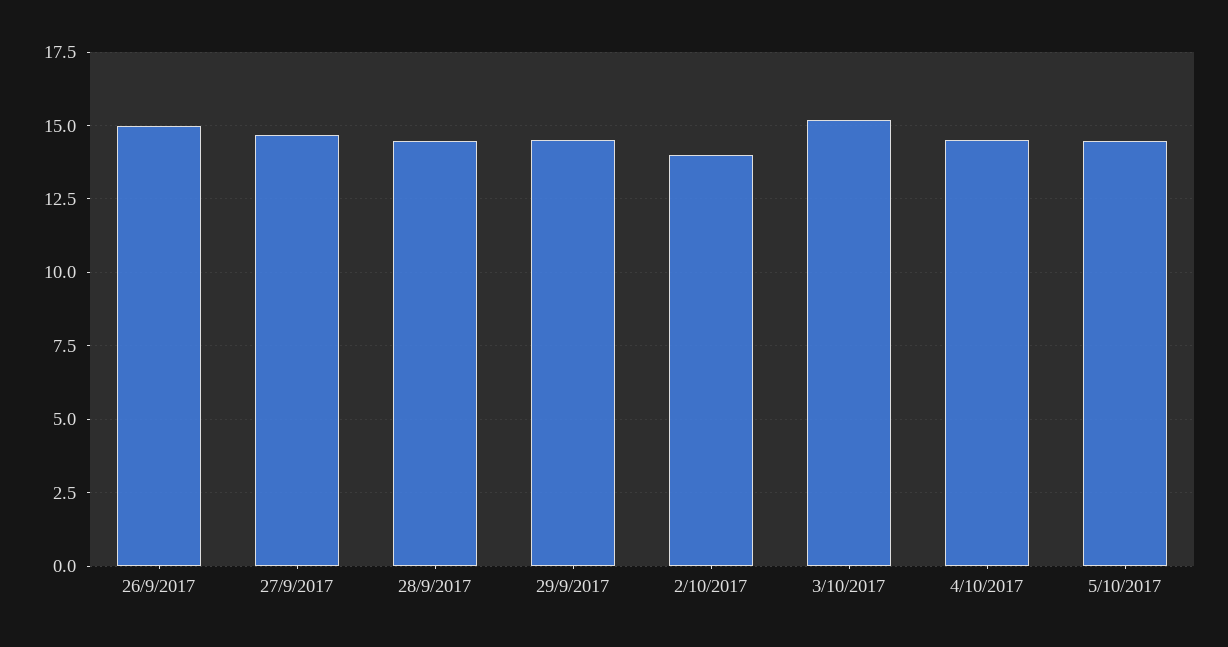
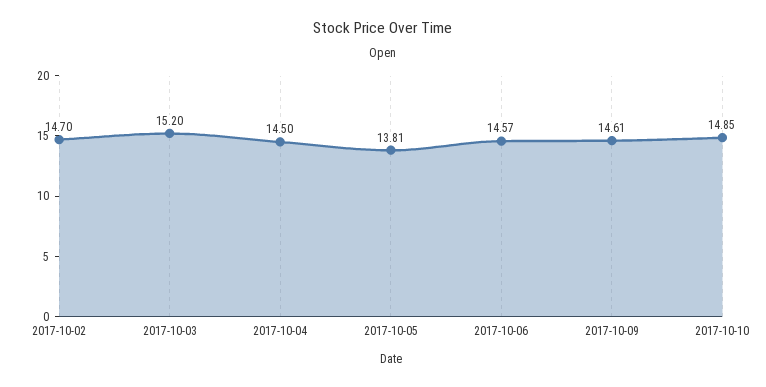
26/9/2017: 15 -> none
27/9/2017: 14.75 -> none
28/9/2017: 14.5 -> none
29/9/2017: 14.5 -> none
2/10/2017: 14 -> 14.7
5/10/2017: 14.5 -> 13.81
2017-10-06: none -> 14.57
2017-10-09: none -> 14.61
2017-10-10: none -> 14.85

